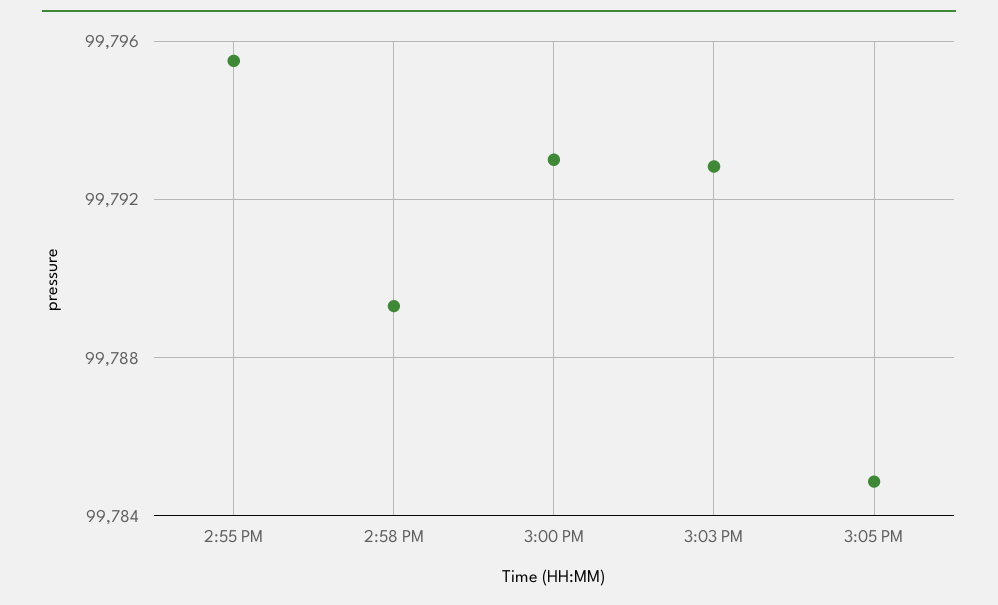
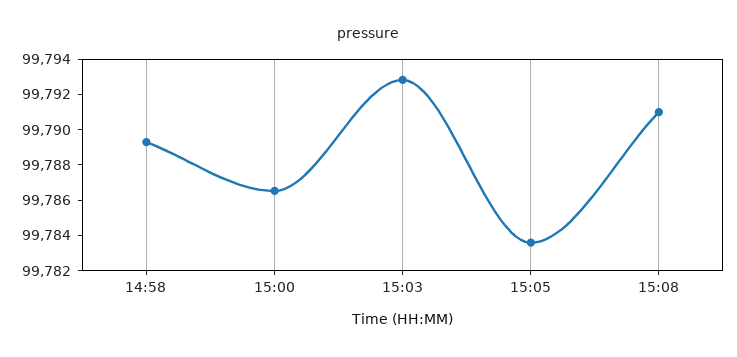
2:55 PM: 99795.5 -> none
3:00 PM: 99793 -> 99786.5
3:05 PM: 99785 -> 99783.5
15:08: none -> 99791

